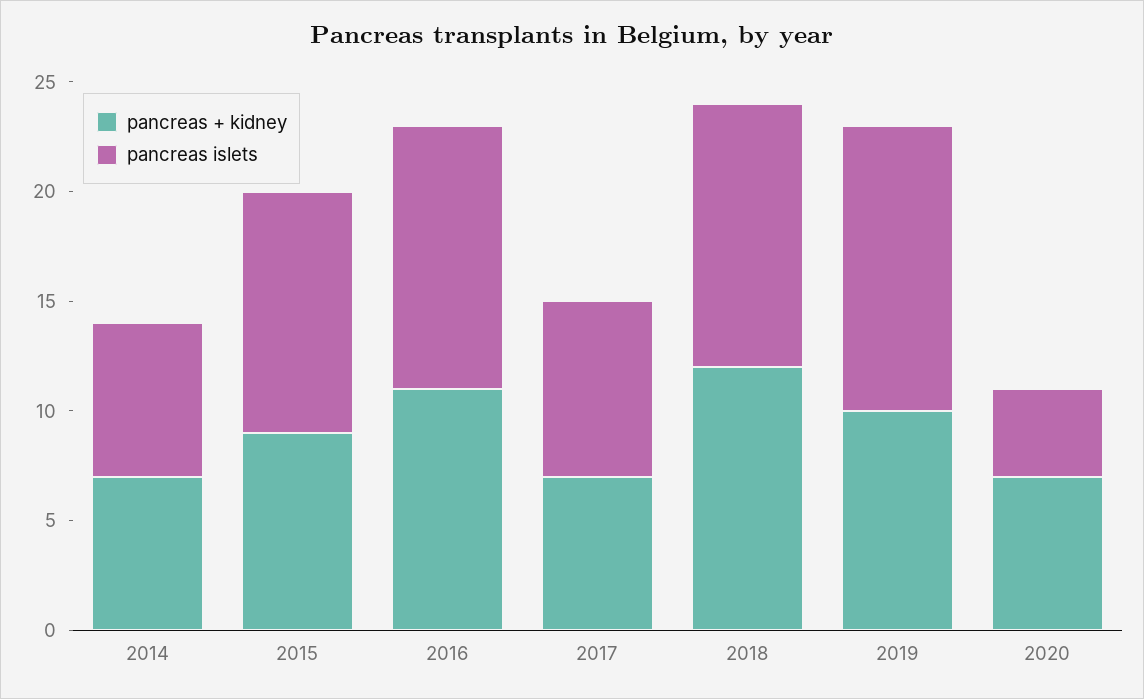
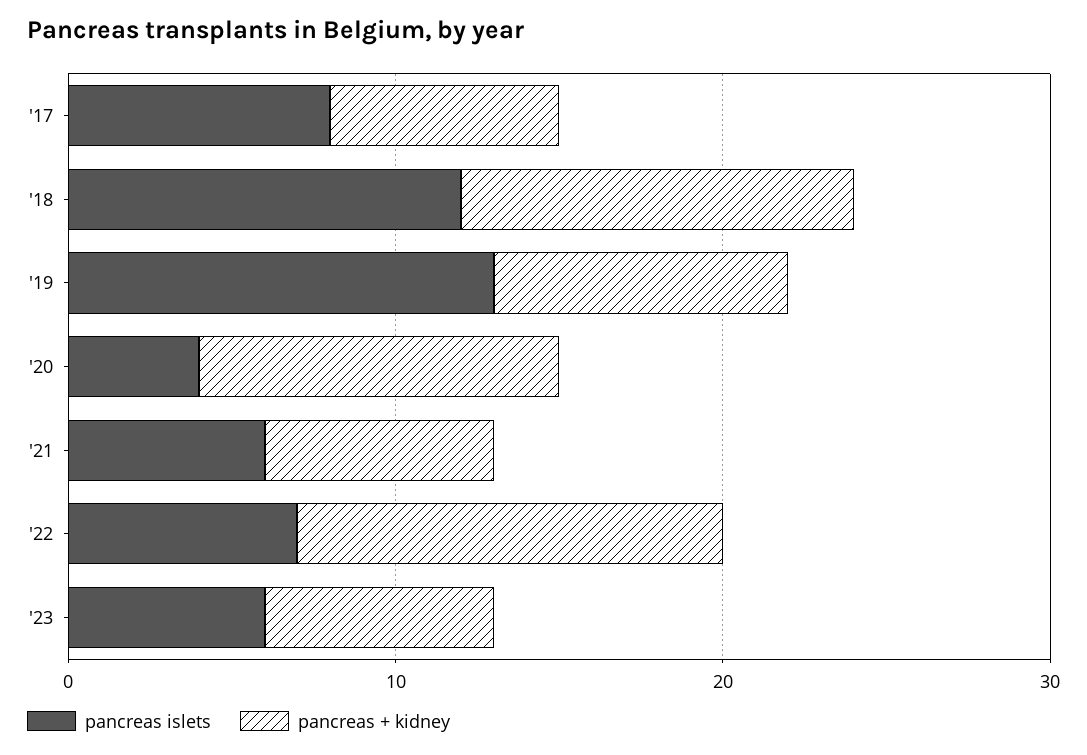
pancreas + kidney, 2014: 7 -> none
pancreas islets, 2014: 7 -> none
pancreas + kidney, 2015: 9 -> none
pancreas islets, 2015: 11 -> none
pancreas + kidney, 2016: 11 -> none
pancreas islets, 2016: 12 -> none
pancreas + kidney, 2019: 10 -> 9
pancreas + kidney, 2020: 7 -> 11
pancreas islets, '21: none -> 6
pancreas + kidney, '21: none -> 7
pancreas islets, '22: none -> 7
pancreas + kidney, '22: none -> 13
pancreas islets, '23: none -> 6
pancreas + kidney, '23: none -> 7

